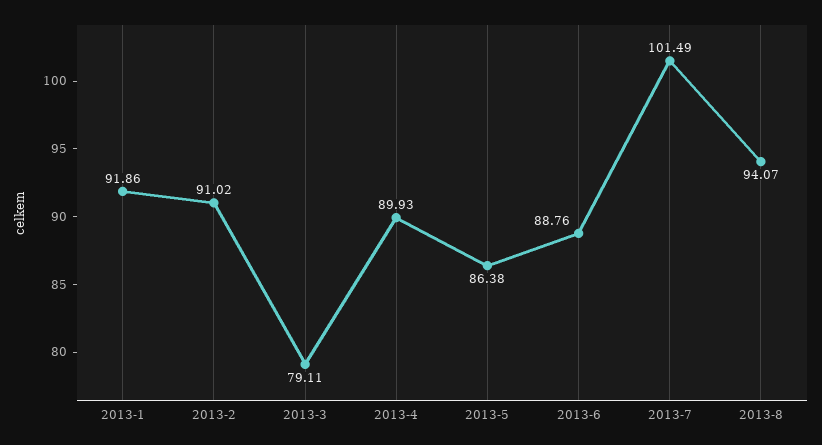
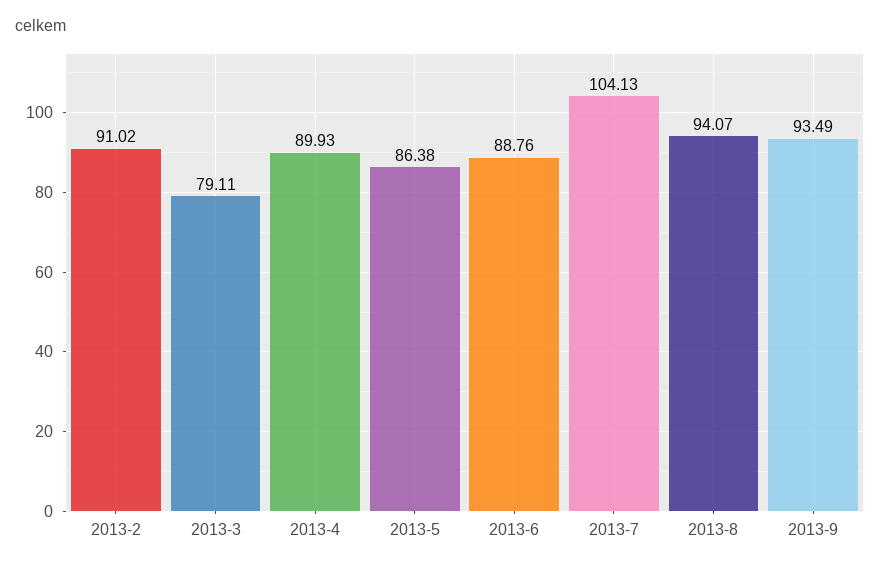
2013-1: 91.86 -> none
2013-7: 101.49 -> 104.13
2013-9: none -> 93.49

